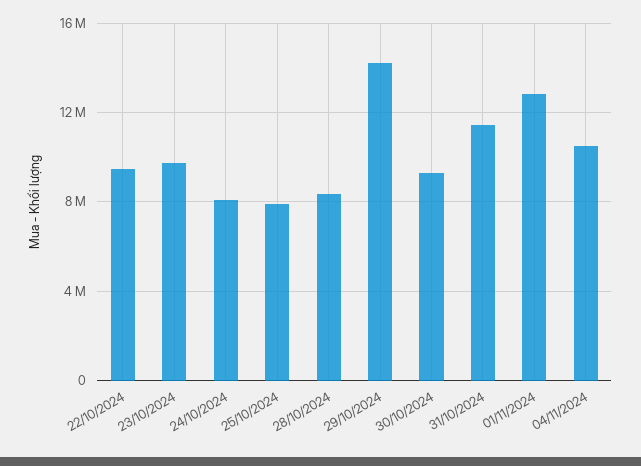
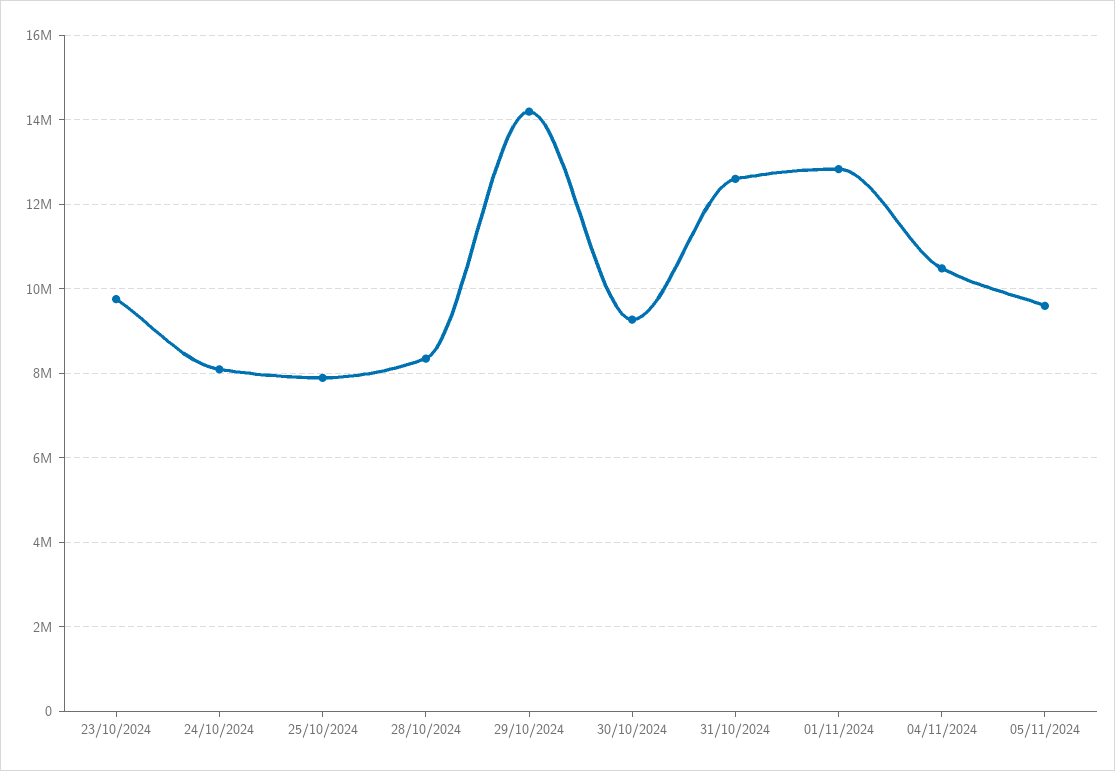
22/10/2024: 9500000 -> none
31/10/2024: 11500000 -> 12600000
05/11/2024: none -> 9600000

